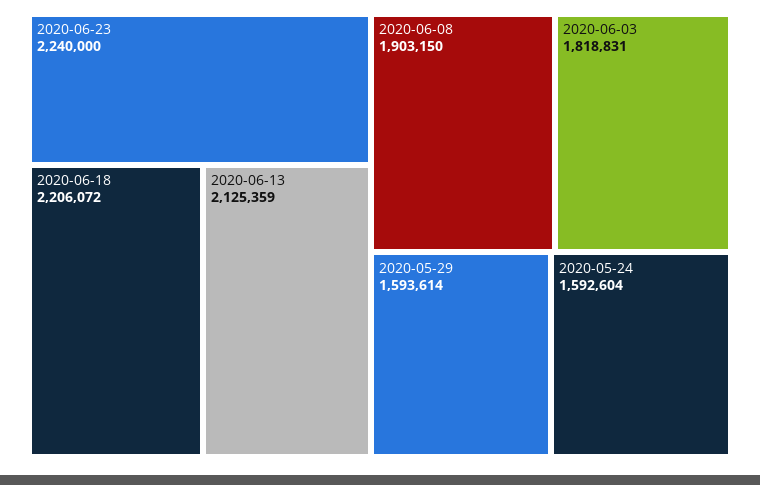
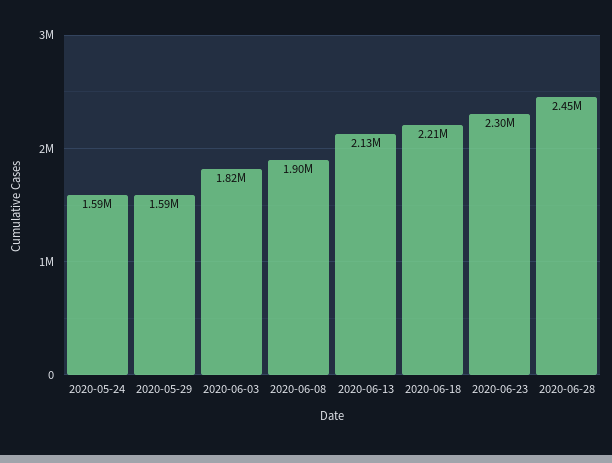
2020-06-23: 2240000 -> 2300000
2020-06-28: none -> 2450000

